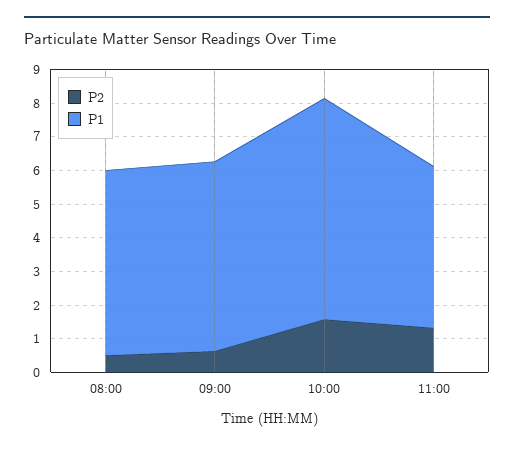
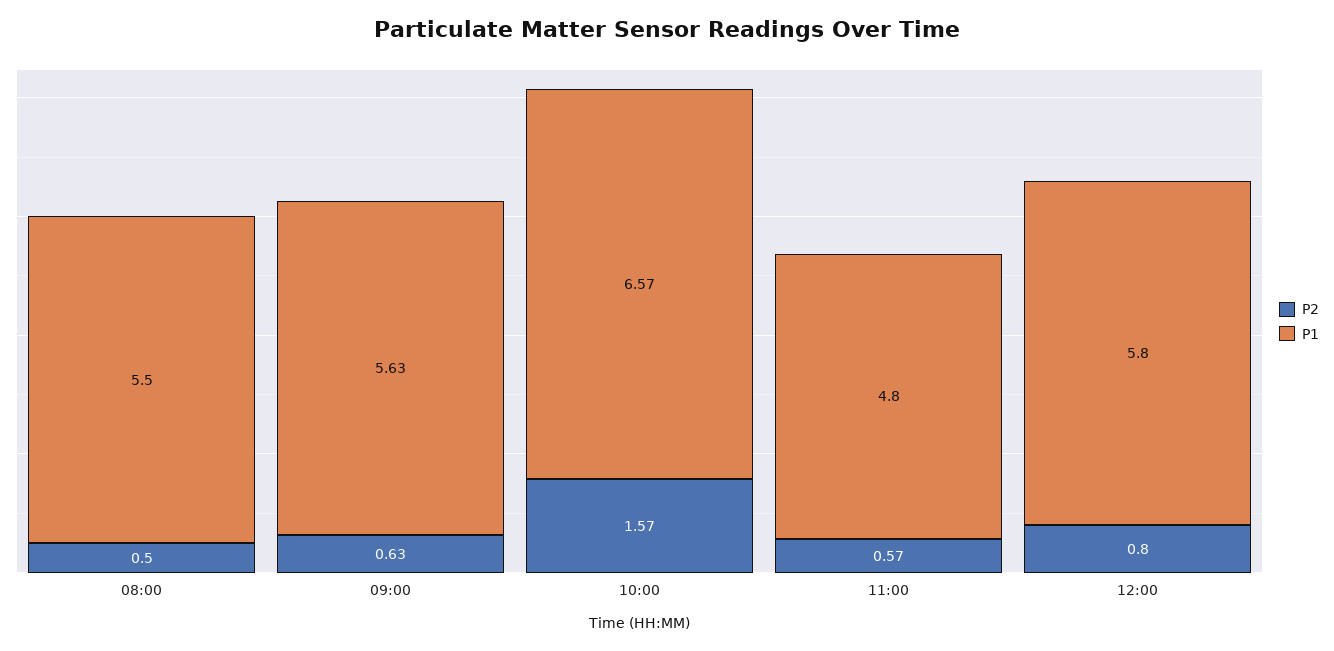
P2, 11:00: 1.25 -> 0.57
P2, 12:00: none -> 0.8
P1, 12:00: none -> 5.8

